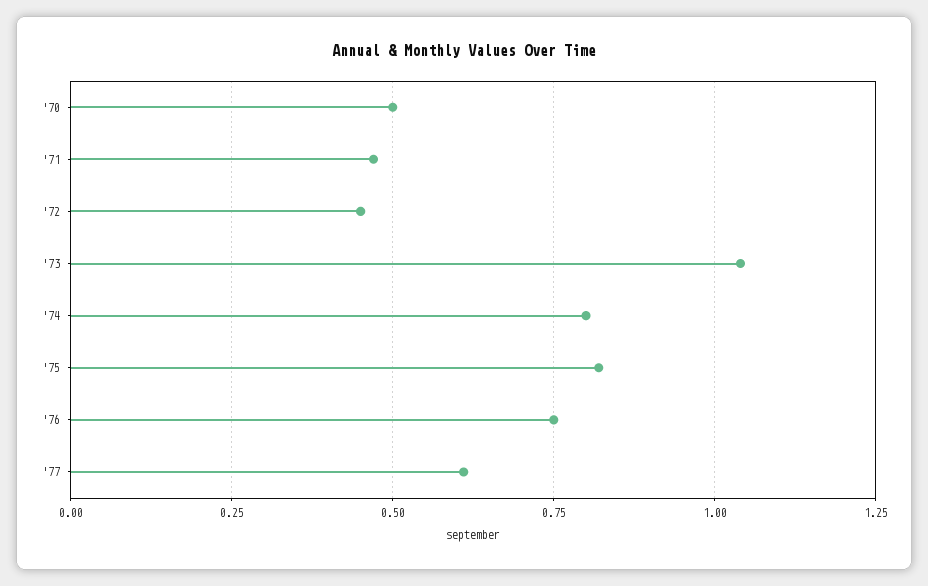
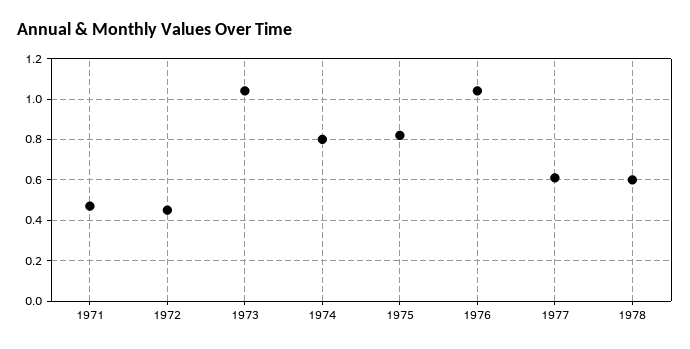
'70: 0.5 -> none
'76: 0.75 -> 1.05
1978: none -> 0.6

